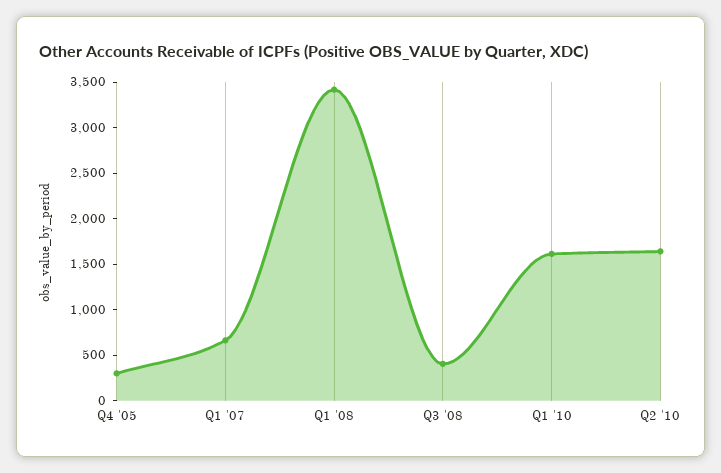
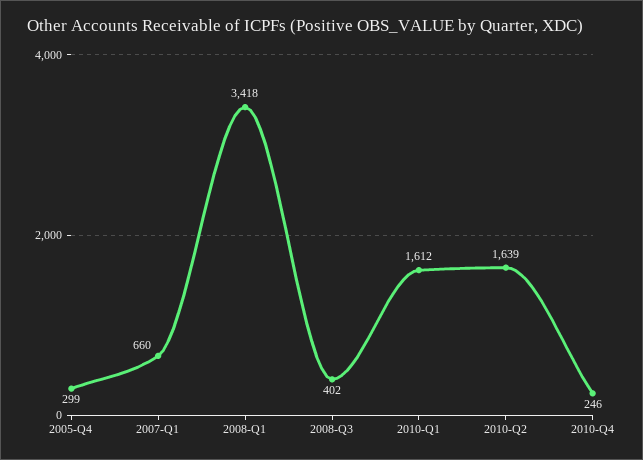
2010-Q4: none -> 246

